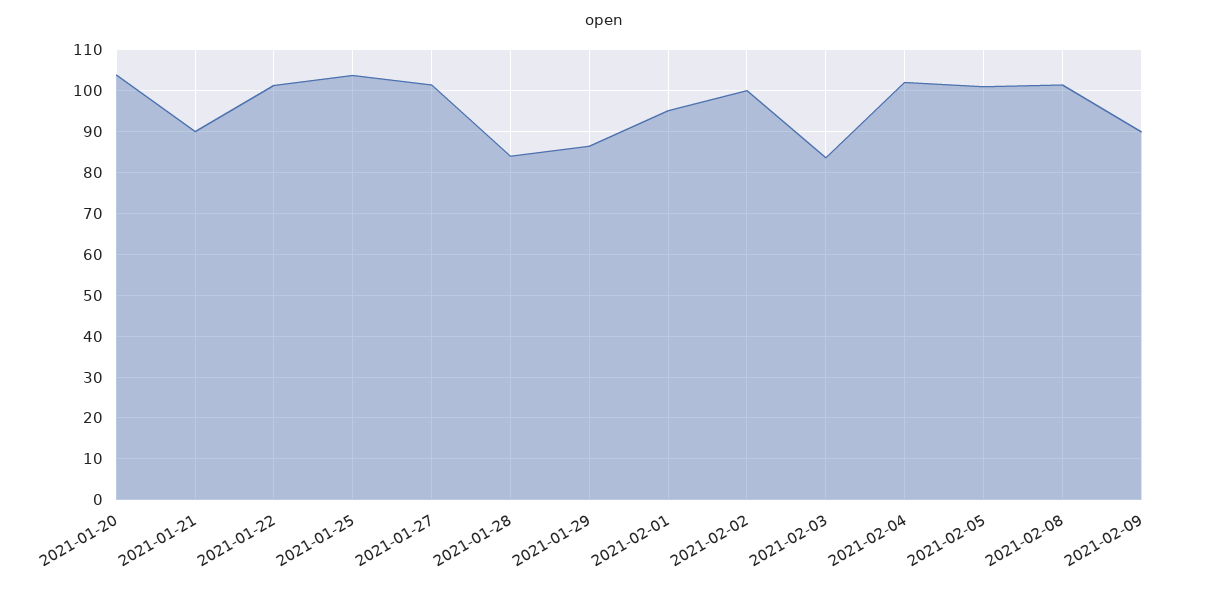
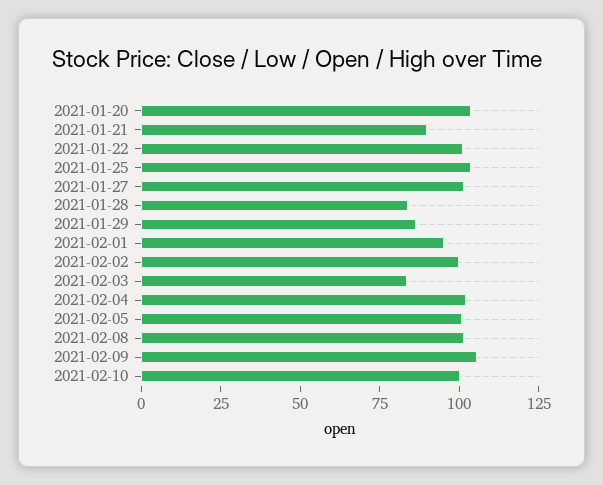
2021-02-09: 90 -> 105
2021-02-10: none -> 100

